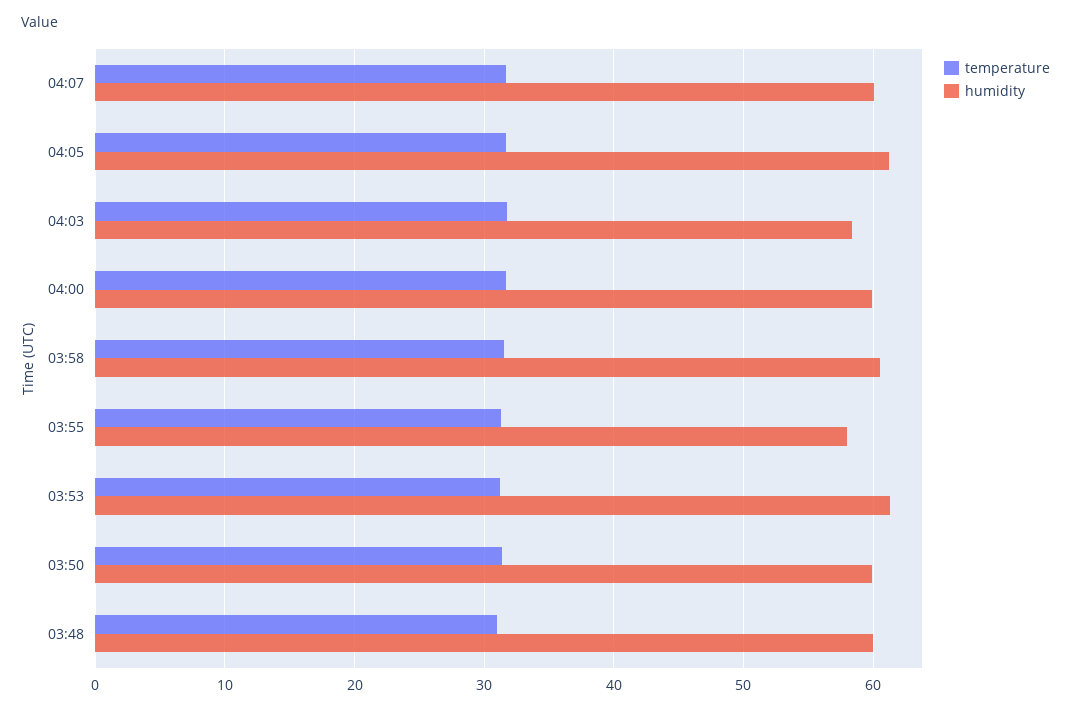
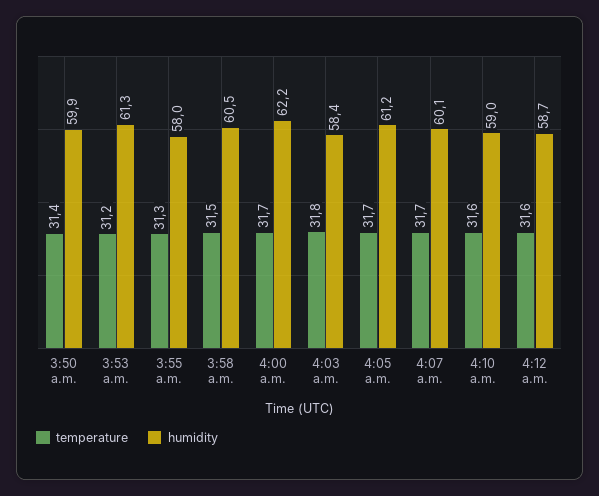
humidity, 04:00: 60 -> 62.2
temperature, 03:48: 31 -> none
humidity, 03:48: 60 -> none
temperature, 4:10 a.m.: none -> 31.6
humidity, 4:10 a.m.: none -> 59
temperature, 4:12 a.m.: none -> 31.6
humidity, 4:12 a.m.: none -> 58.7

